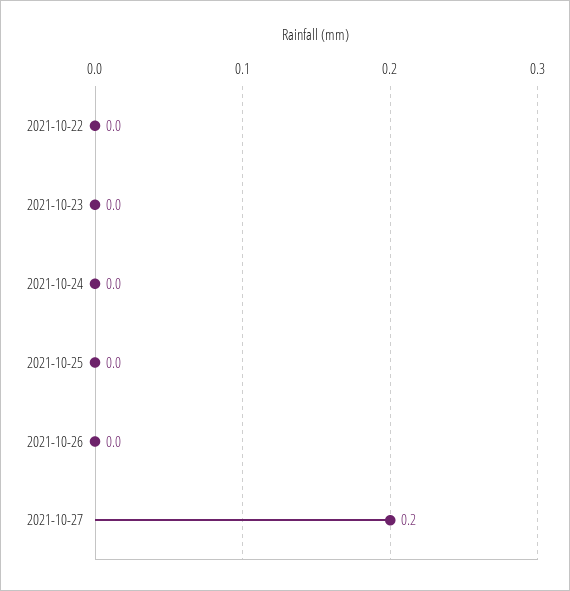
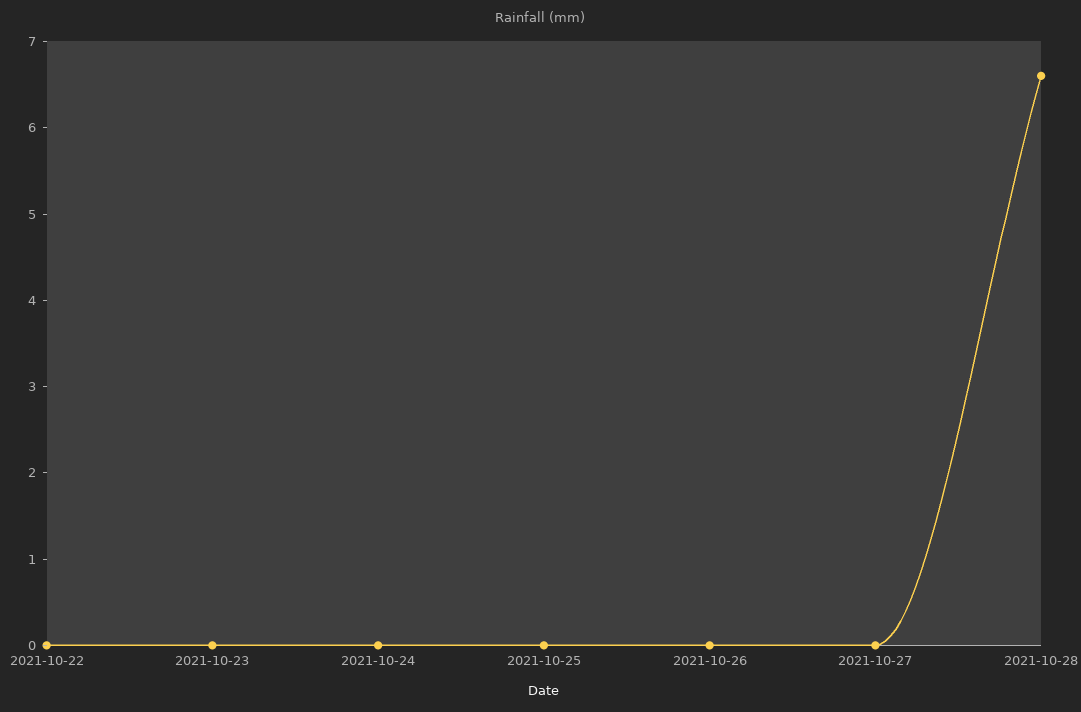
2021-10-27: 0.2 -> 0
2021-10-28: none -> 6.6

